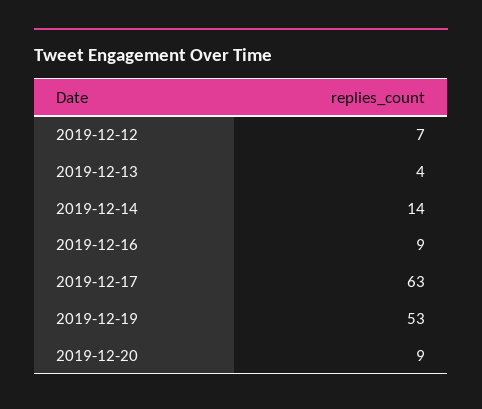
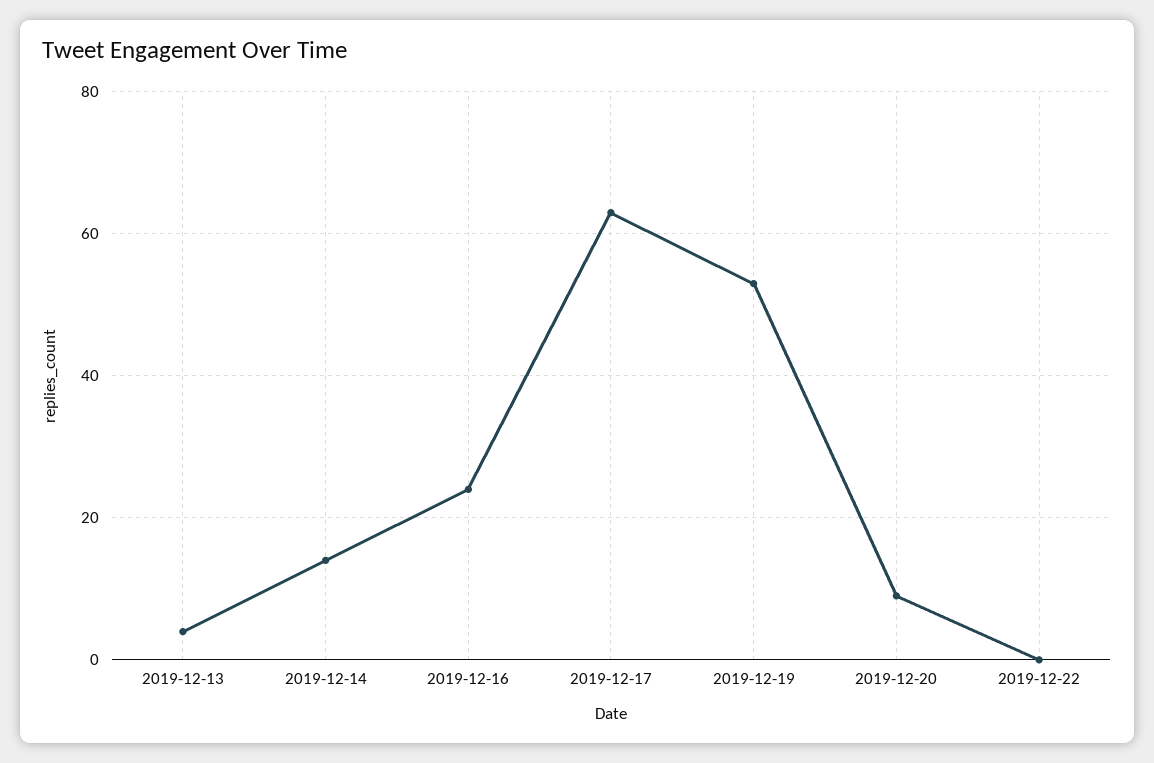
2019-12-12: 7 -> none
2019-12-16: 9 -> 25
2019-12-22: none -> 0

